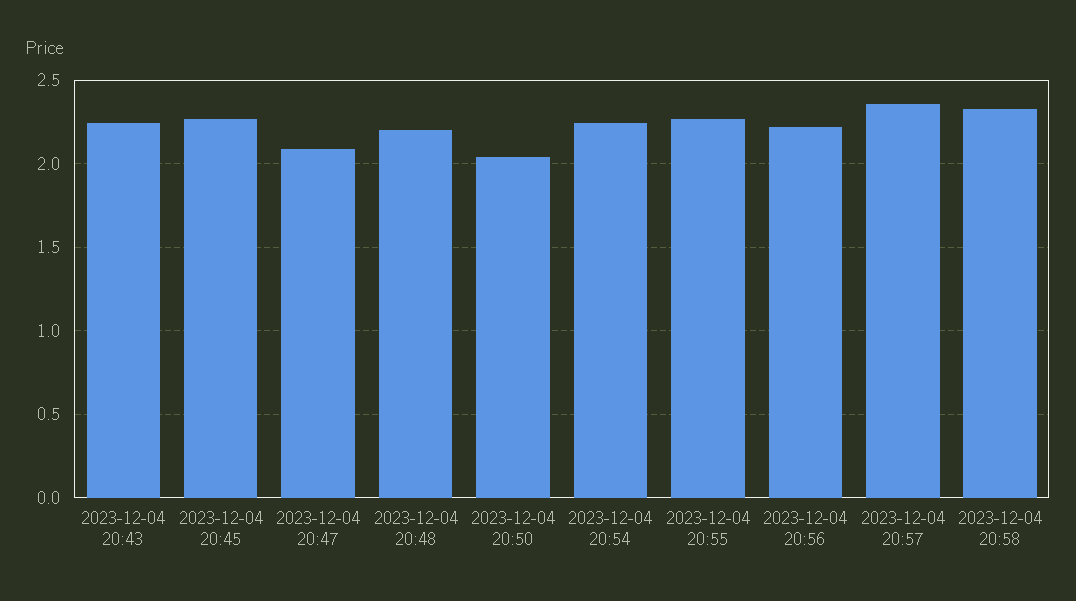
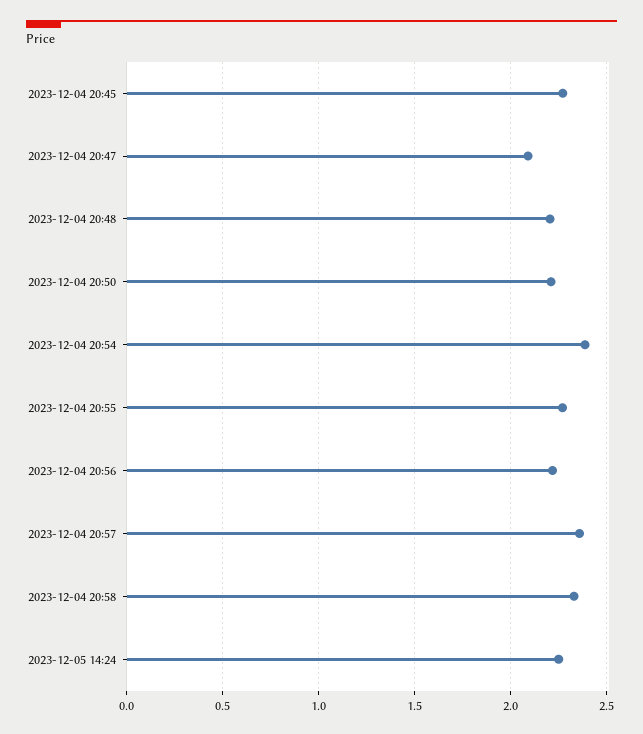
2023-12-04 20:43: 2.25 -> none
2023-12-04 20:50: 2.05 -> 2.2
2023-12-04 20:54: 2.25 -> 2.4
2023-12-05 14:24: none -> 2.25

